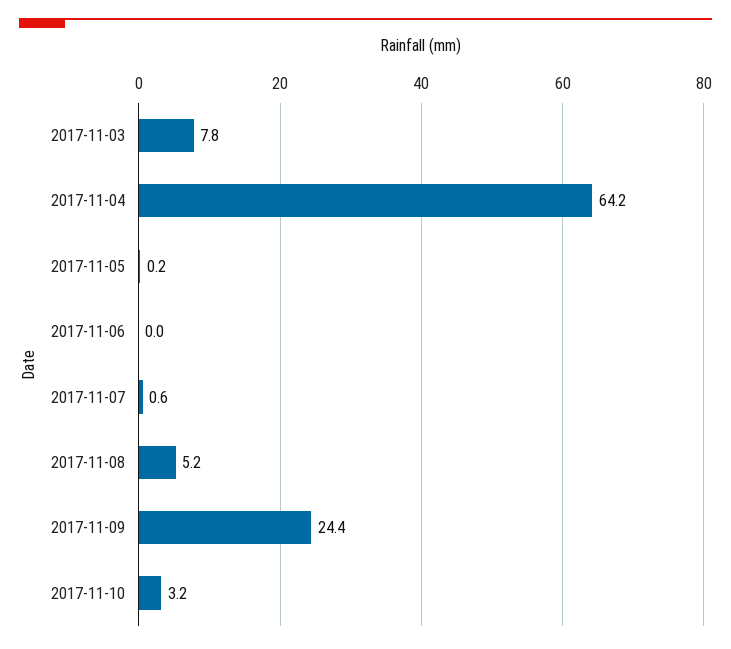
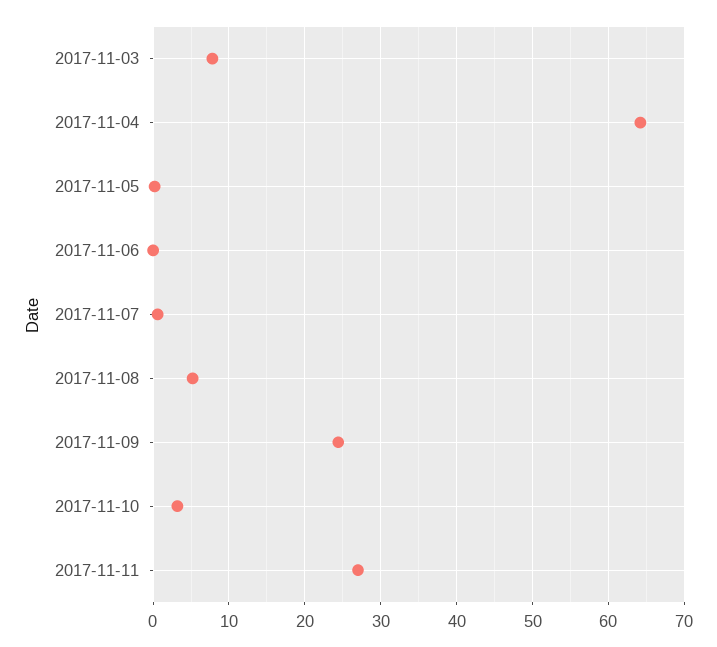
2017-11-11: none -> 27

